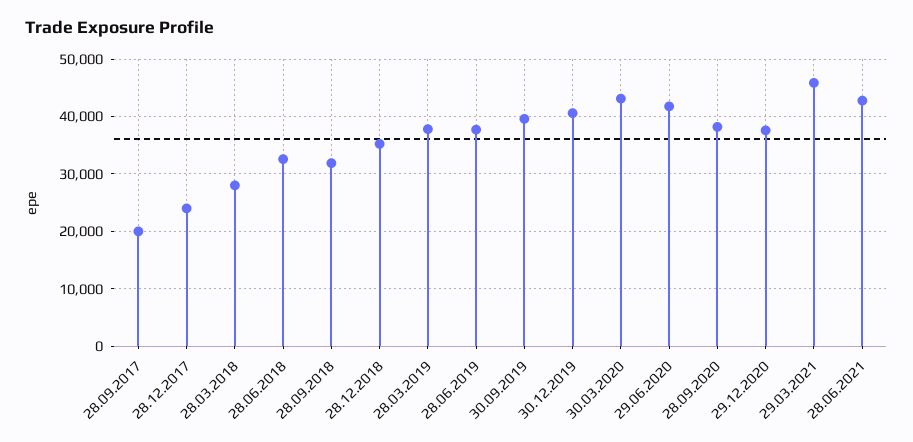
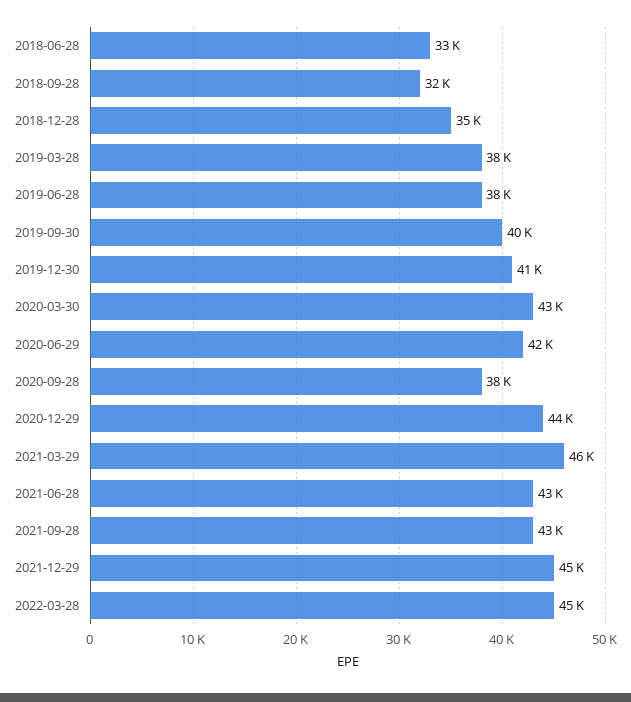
28.09.2017: 20000 -> none
28.12.2017: 24000 -> none
28.03.2018: 28000 -> none
29.12.2020: 38000 -> 44000
2021-09-28: none -> 43000
2021-12-29: none -> 45000
2022-03-28: none -> 45000

